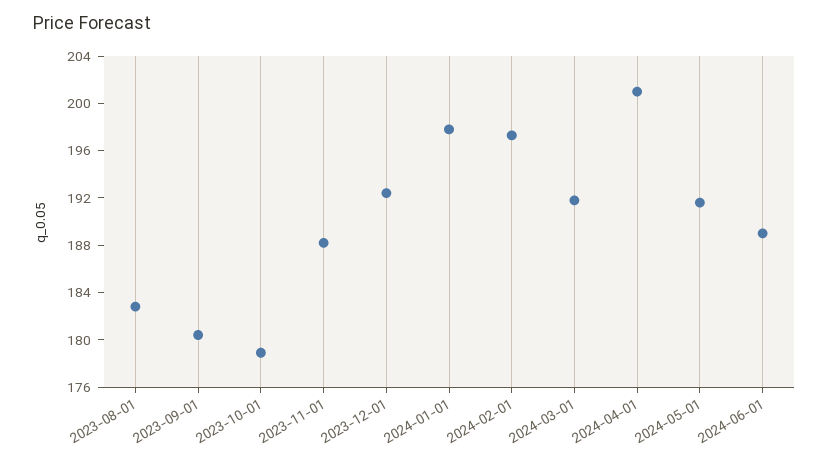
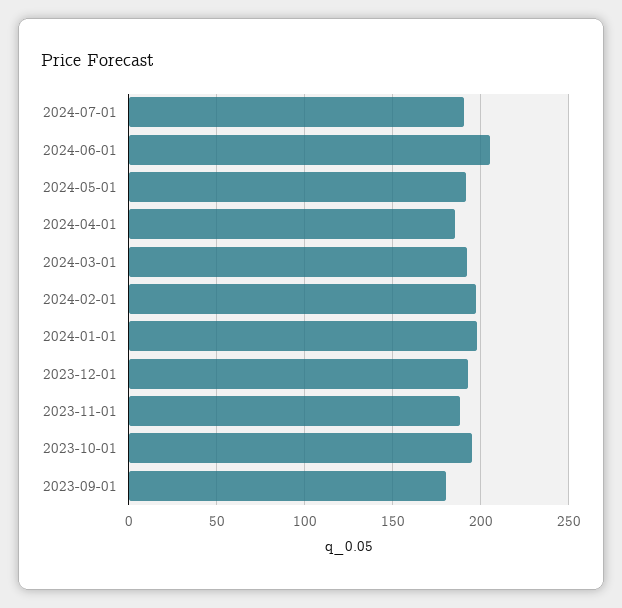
2023-08-01: 183 -> none
2023-10-01: 179 -> 195
2024-04-01: 201 -> 185
2024-06-01: 189 -> 205
2024-07-01: none -> 190

